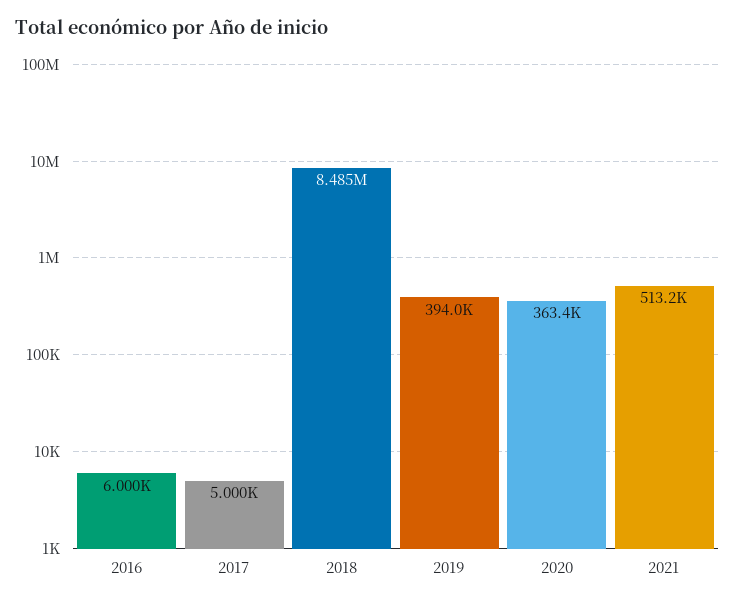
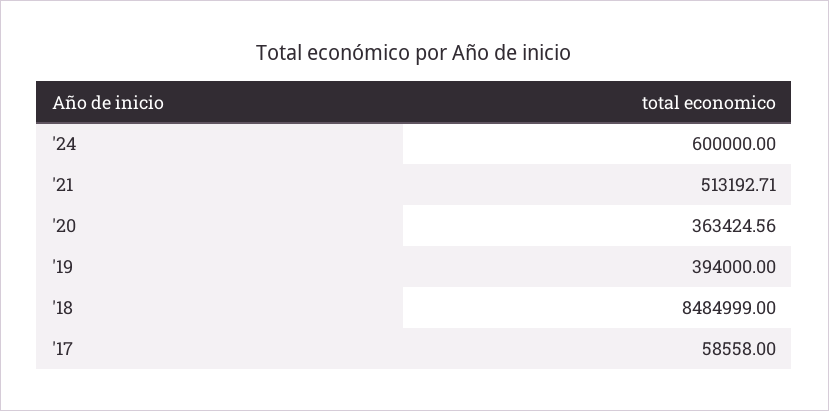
2016: 6000 -> none
2017: 5000 -> 58558
'24: none -> 600000

